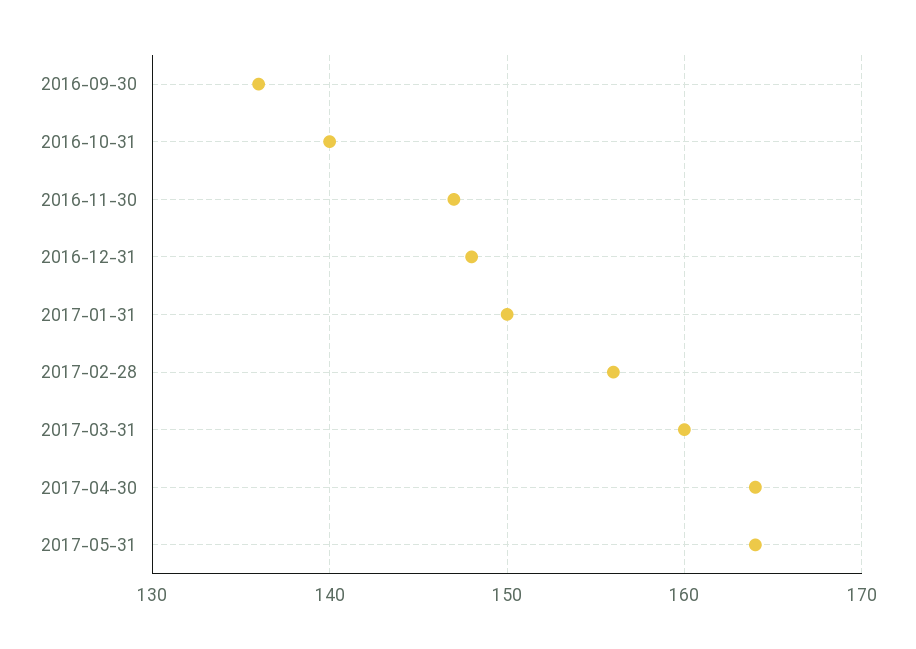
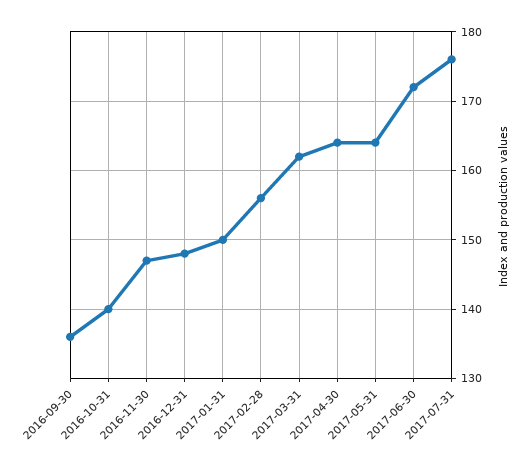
2017-03-31: 160 -> 162
2017-06-30: none -> 172
2017-07-31: none -> 176

